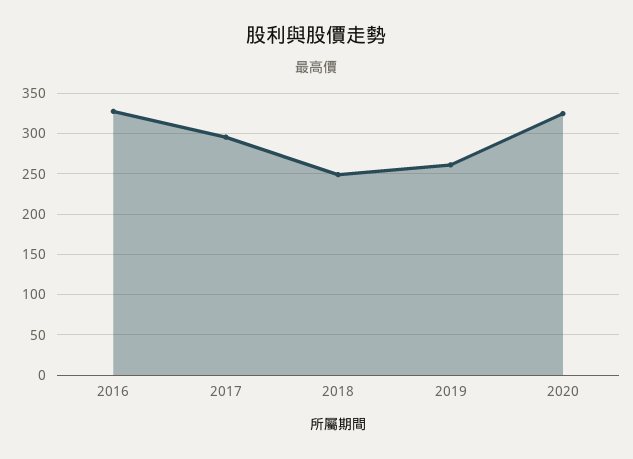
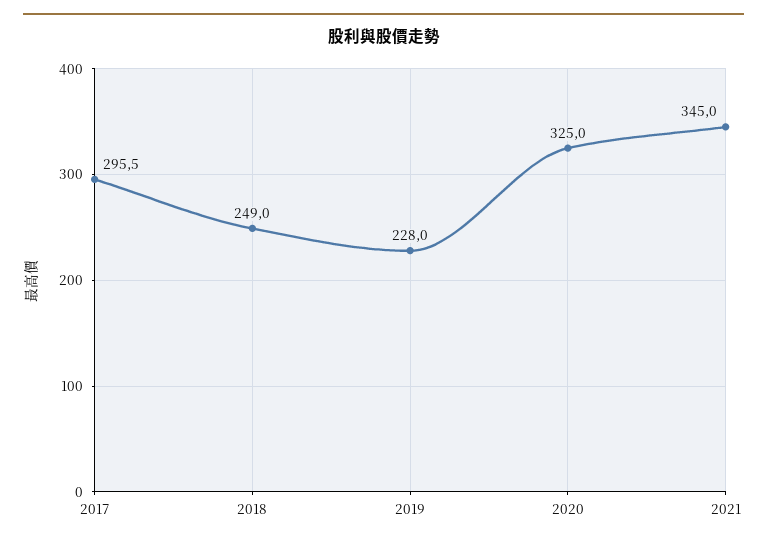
2016: 330 -> none
2019: 260 -> 228
2021: none -> 345

